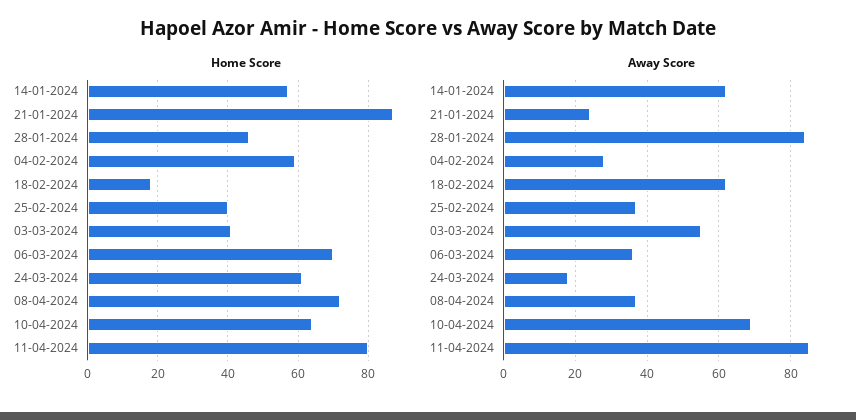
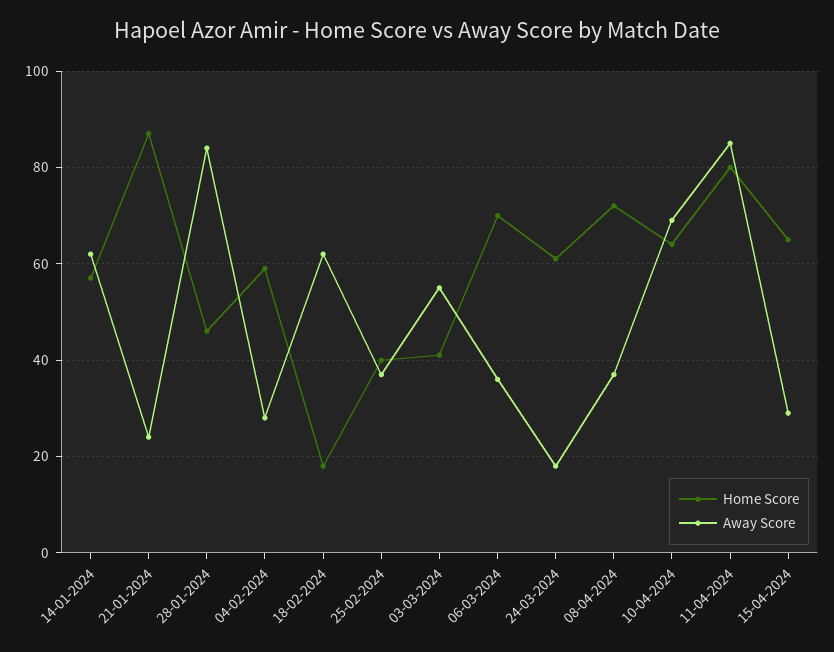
Home Score, 15-04-2024: none -> 65
Away Score, 15-04-2024: none -> 30

